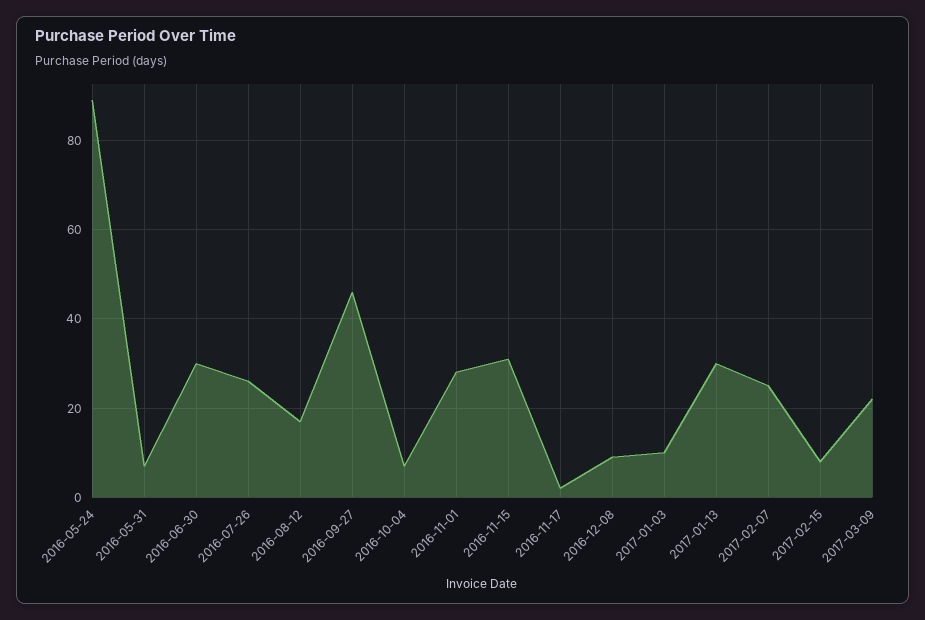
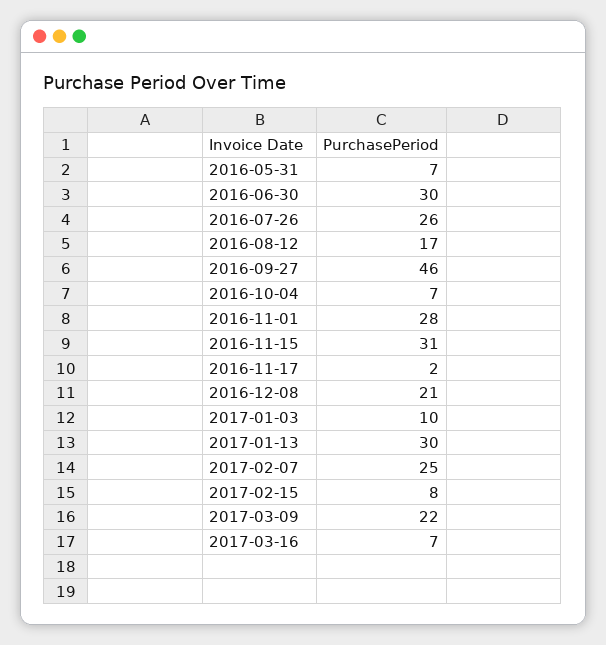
2016-05-24: 90 -> none
2016-12-08: 10 -> 21
2017-03-16: none -> 7

